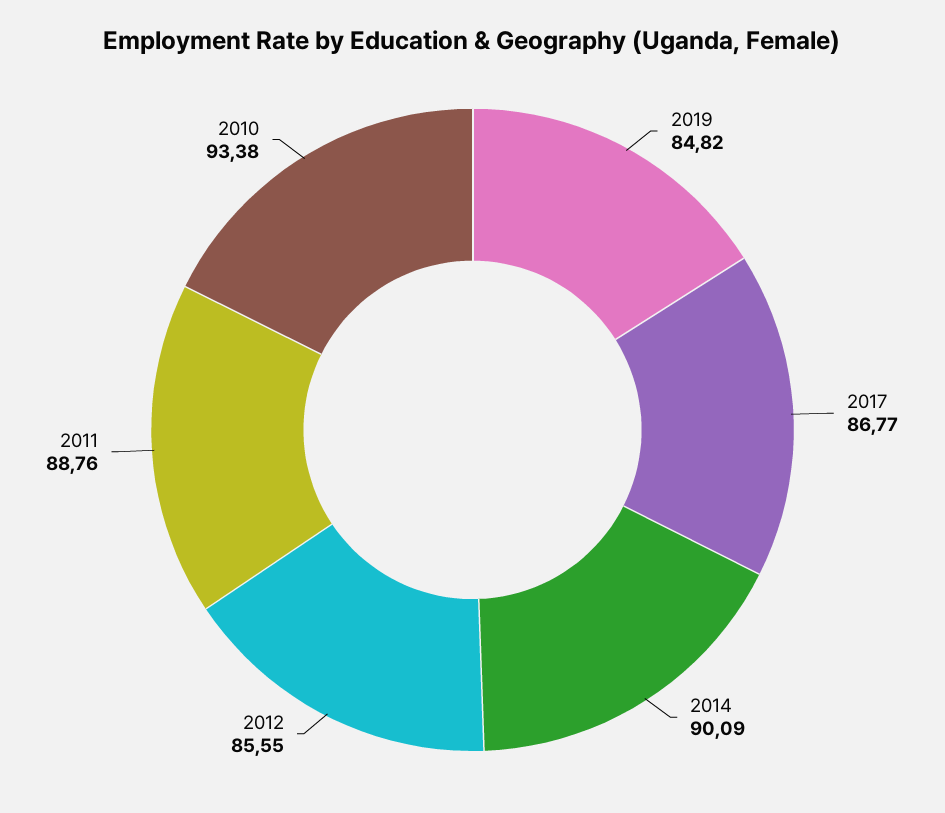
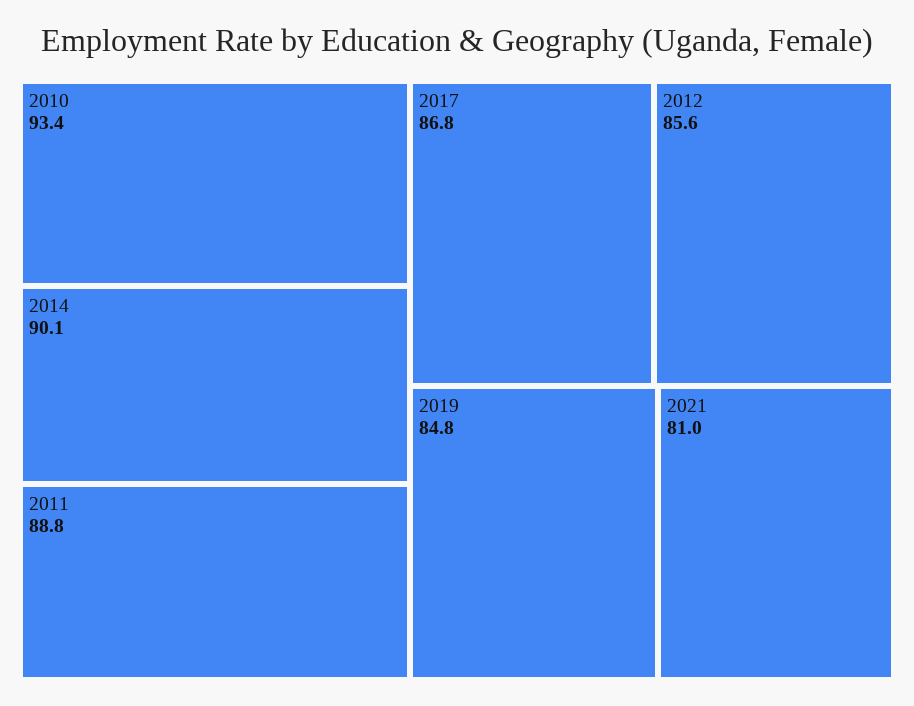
2021: none -> 81

